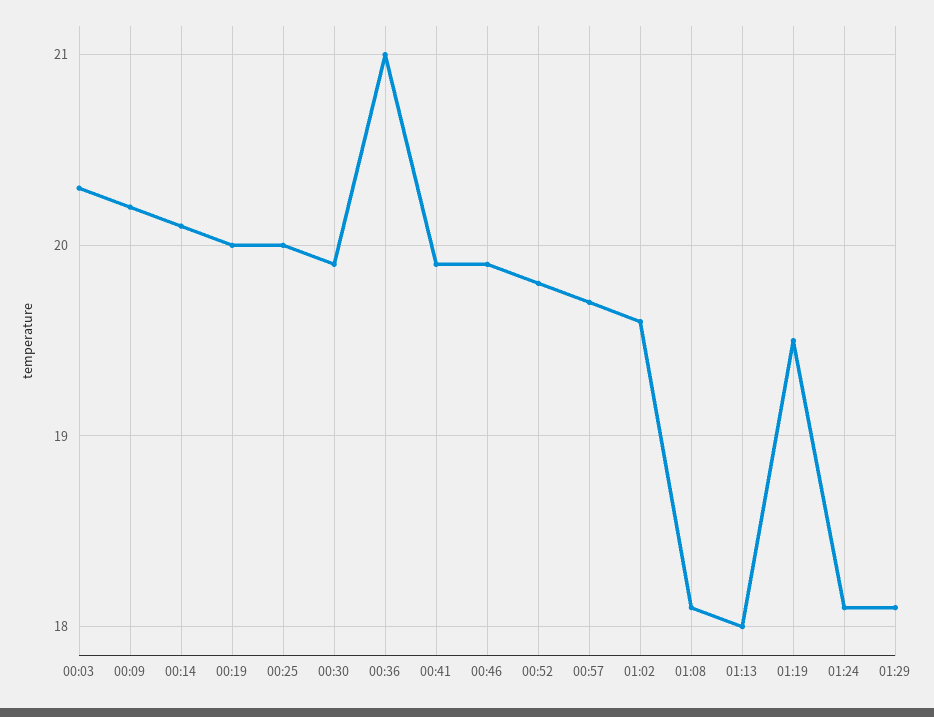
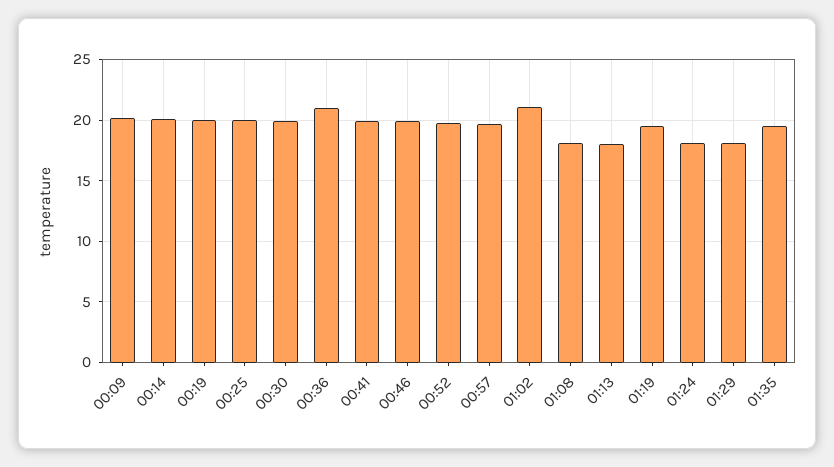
00:03: 20.3 -> none
01:02: 19.6 -> 21
01:35: none -> 19.5

